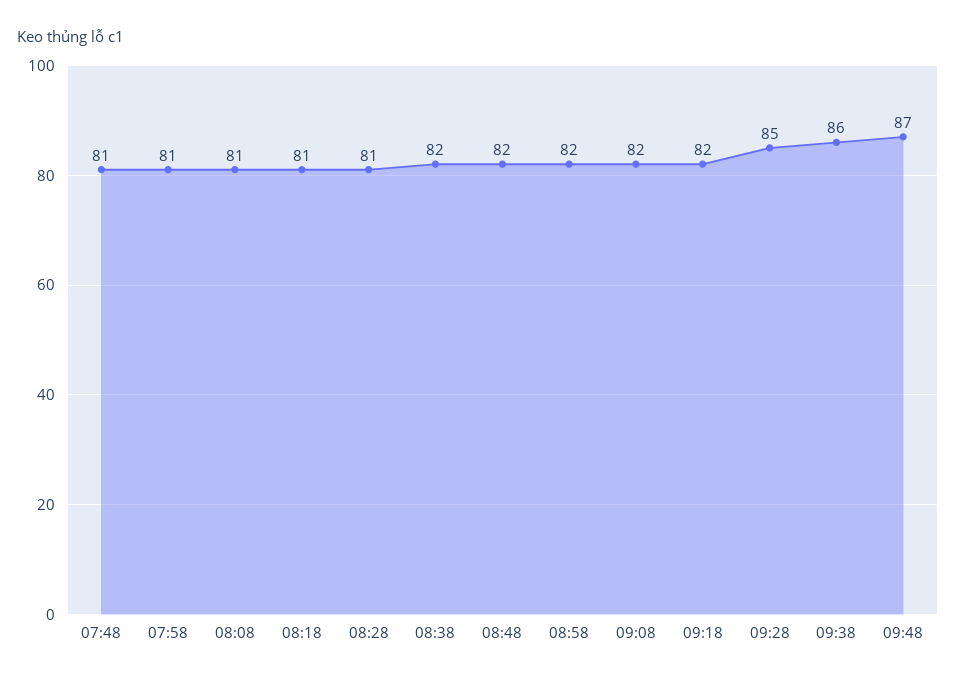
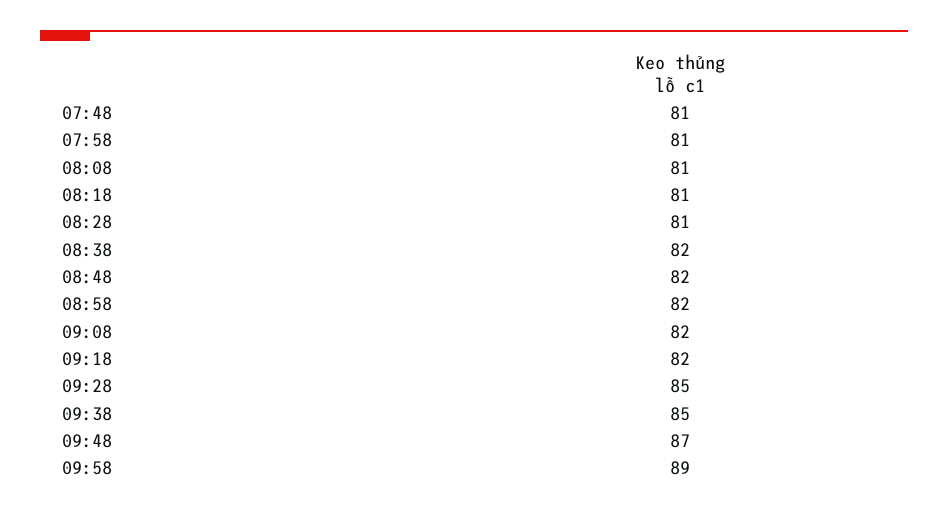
09:38: 86 -> 85
09:58: none -> 89

